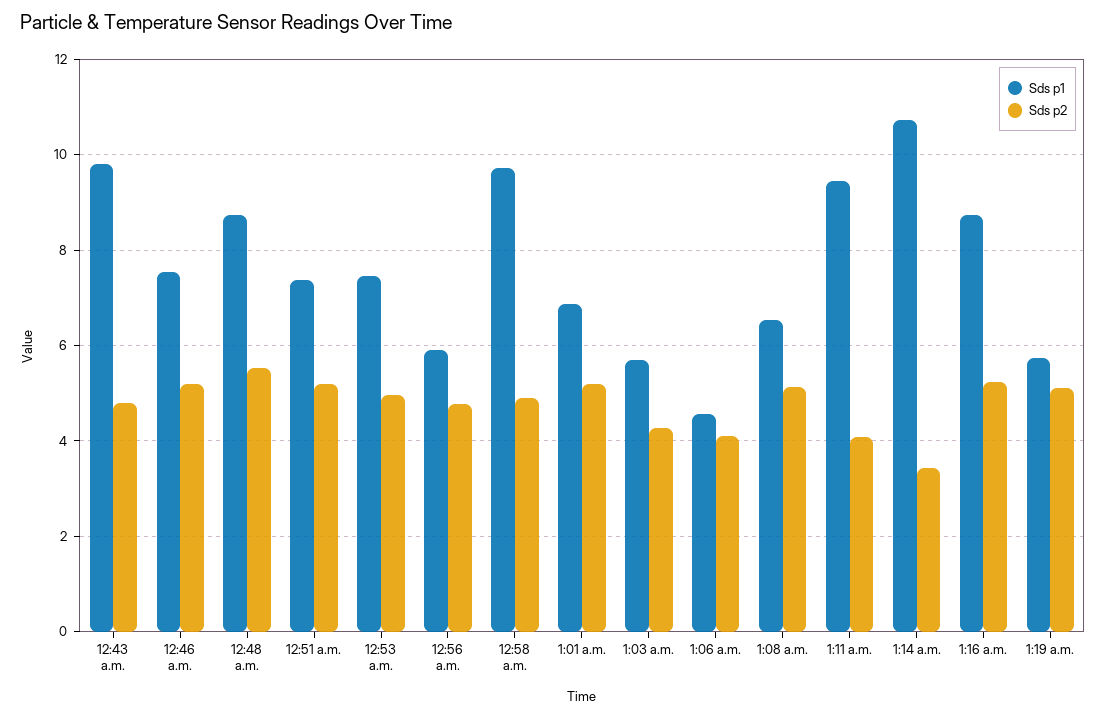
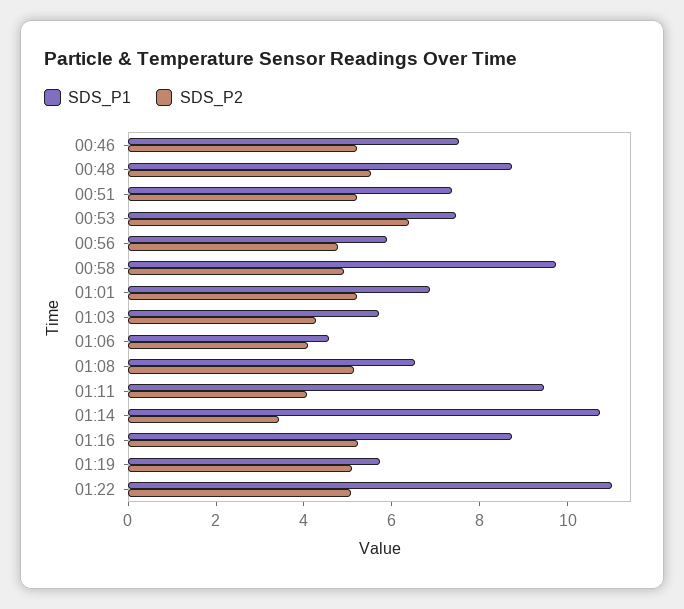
Sds p1, 12:43 a.m.: 9.8 -> none
Sds p2, 12:43 a.m.: 4.8 -> none
Sds p2, 12:53 a.m.: 5 -> 6.5
Sds p1, 01:22: none -> 11
Sds p2, 01:22: none -> 5

